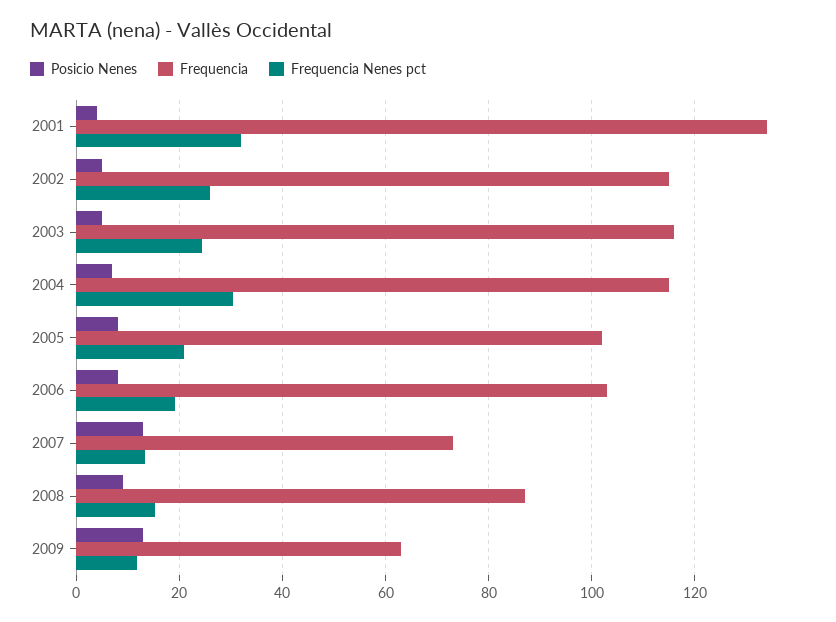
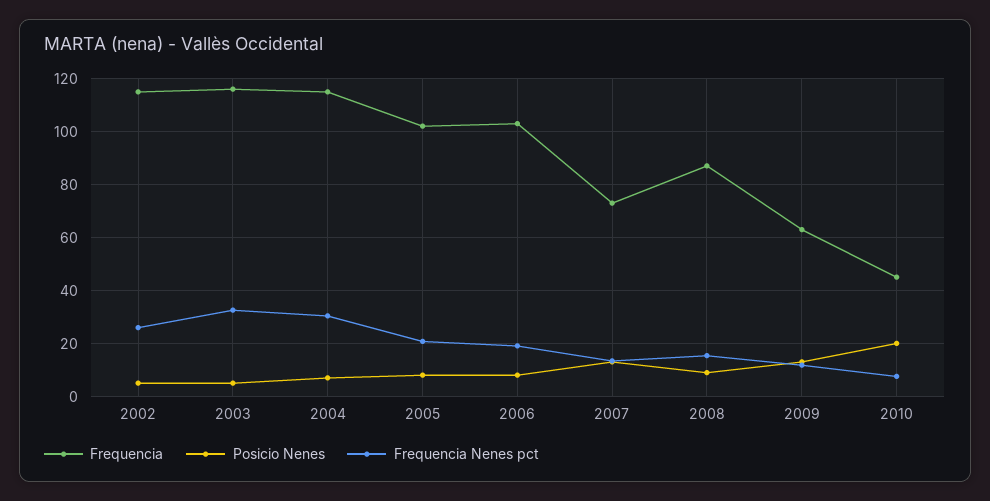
Posicio Nenes, 2001: 4 -> none
Frequencia, 2001: 134 -> none
Frequencia Nenes pct, 2001: 32 -> none
Frequencia Nenes pct, 2003: 24 -> 32.5
Frequencia, 2010: none -> 45
Posicio Nenes, 2010: none -> 20
Frequencia Nenes pct, 2010: none -> 7.5

